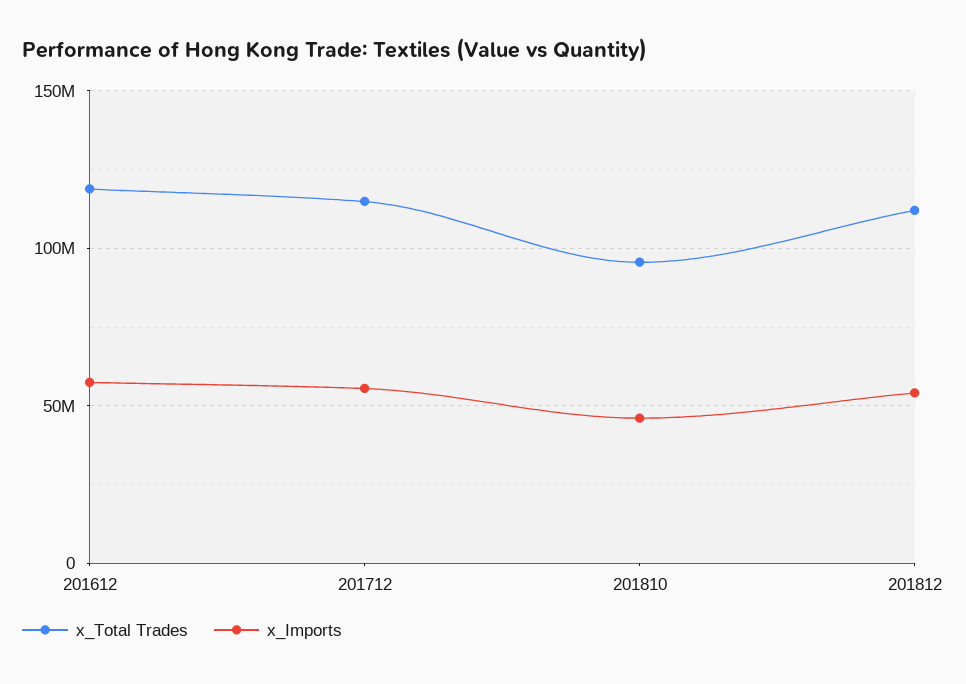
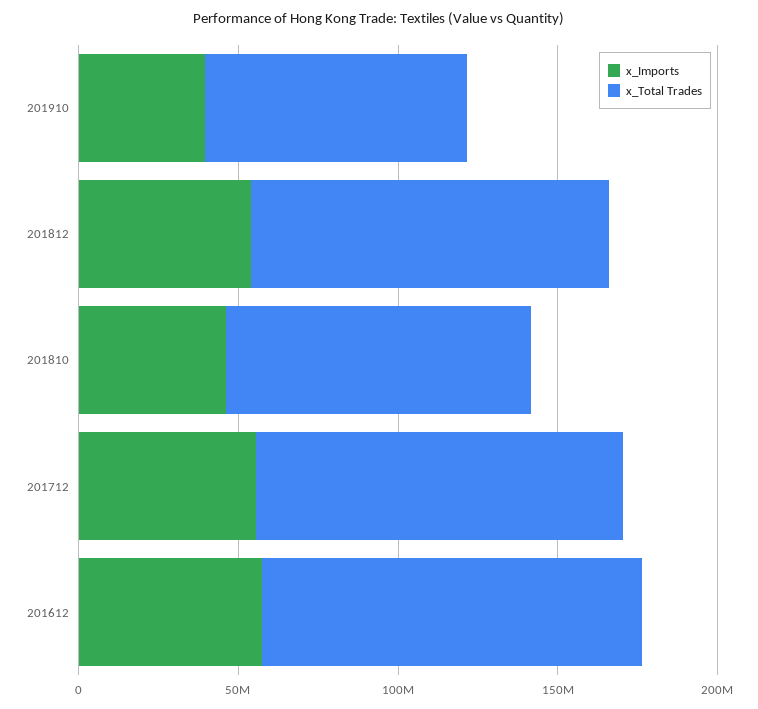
x_Imports, 201910: none -> 40000000
x_Total Trades, 201910: none -> 80000000

